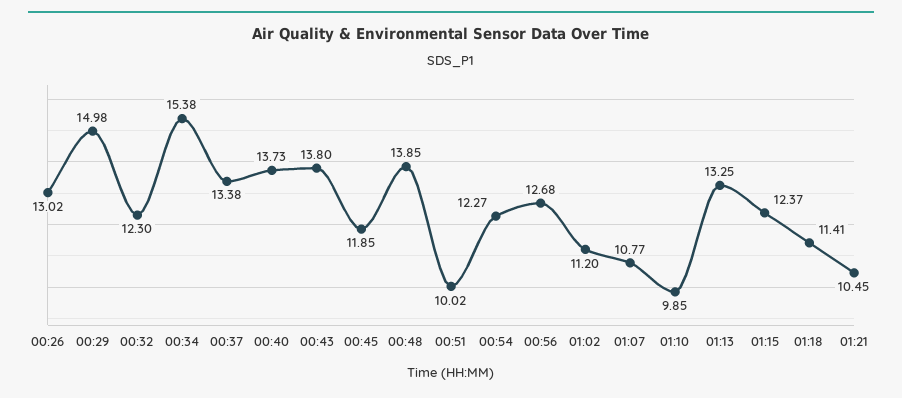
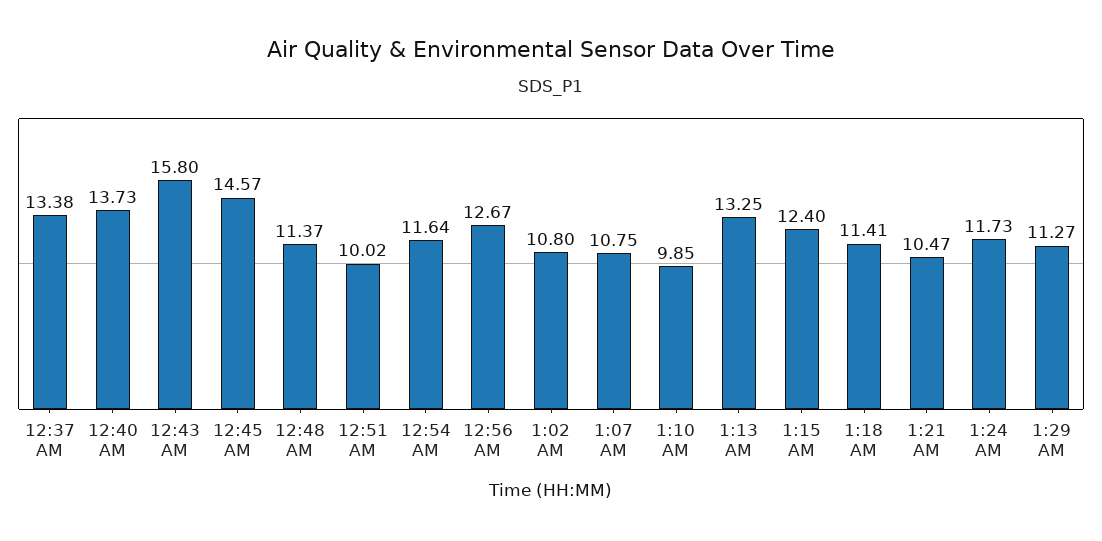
00:26: 13.02 -> none
00:29: 14.98 -> none
00:32: 12.3 -> none
00:34: 15.38 -> none
00:43: 13.8 -> 15.8
00:45: 11.85 -> 14.57
00:48: 13.85 -> 11.37
00:54: 12.27 -> 11.64
00:56: 12.68 -> 12.67
01:02: 11.2 -> 10.8
01:07: 10.77 -> 10.75
01:15: 12.37 -> 12.4
01:21: 10.45 -> 10.47
1:24 AM: none -> 11.73
1:29 AM: none -> 11.27

